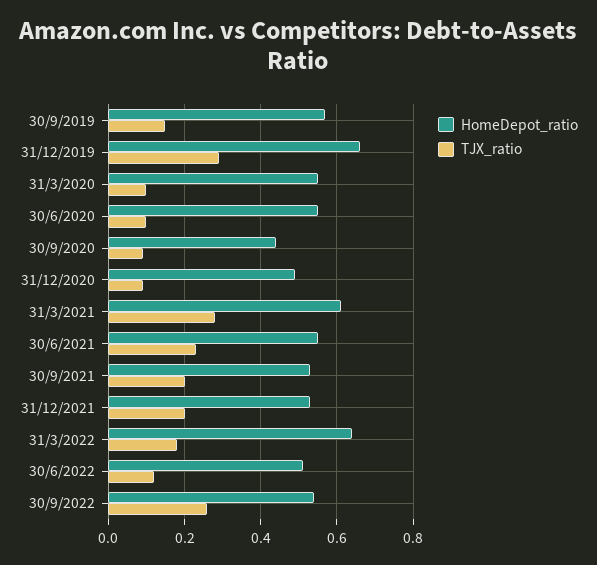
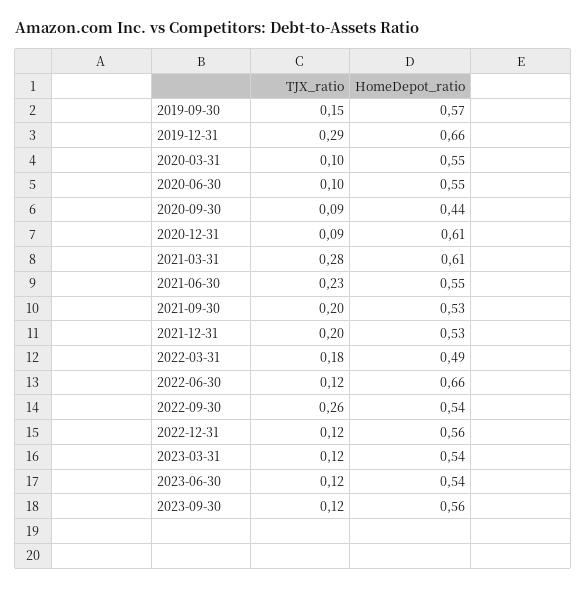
HomeDepot_ratio, 31/12/2020: 0.5 -> 0.61
HomeDepot_ratio, 31/3/2022: 0.65 -> 0.49
HomeDepot_ratio, 30/6/2022: 0.5 -> 0.66
TJX_ratio, 2022-12-31: none -> 0.12
HomeDepot_ratio, 2022-12-31: none -> 0.56
TJX_ratio, 2023-03-31: none -> 0.12
HomeDepot_ratio, 2023-03-31: none -> 0.54
TJX_ratio, 2023-06-30: none -> 0.12
HomeDepot_ratio, 2023-06-30: none -> 0.54
TJX_ratio, 2023-09-30: none -> 0.12
HomeDepot_ratio, 2023-09-30: none -> 0.56

